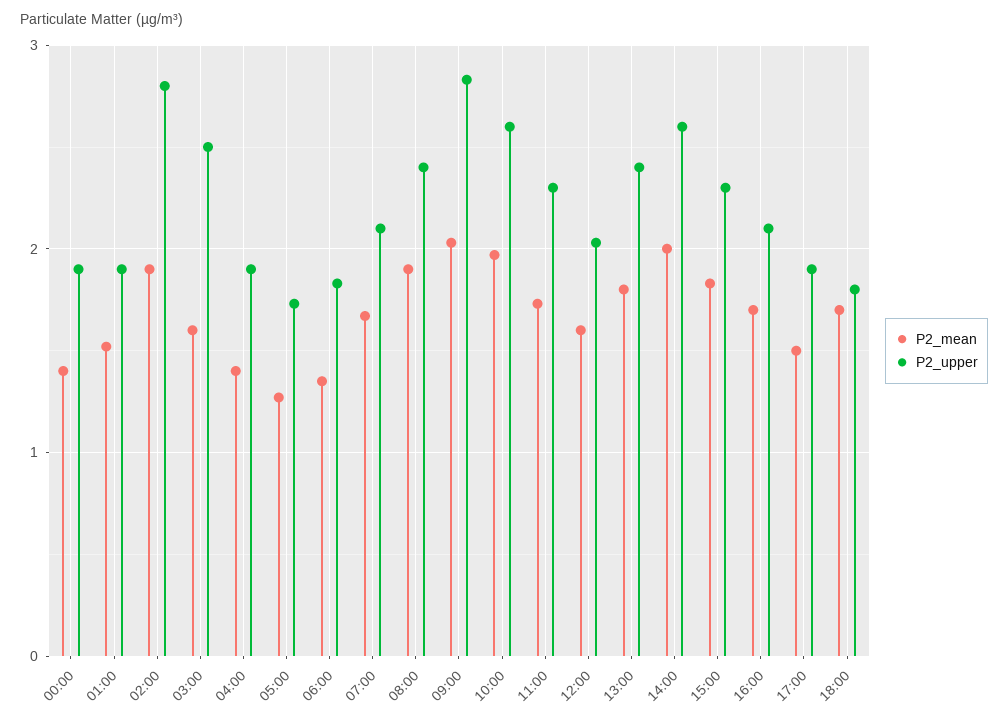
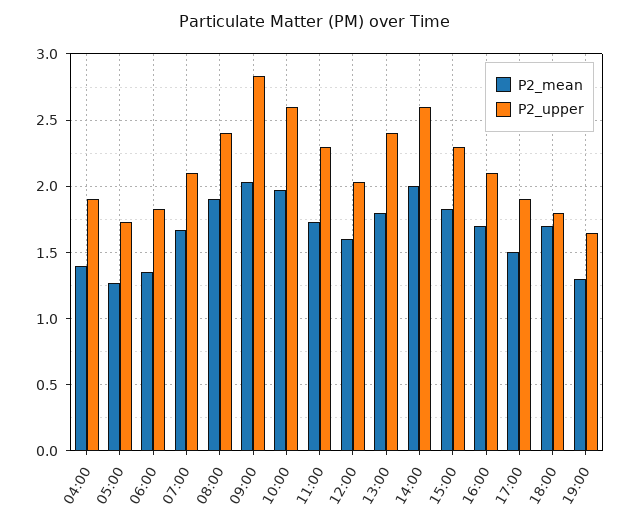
P2_mean, 00:00: 1.4 -> none
P2_upper, 00:00: 1.9 -> none
P2_mean, 01:00: 1.5 -> none
P2_upper, 01:00: 1.9 -> none
P2_mean, 02:00: 1.9 -> none
P2_upper, 02:00: 2.8 -> none
P2_mean, 03:00: 1.6 -> none
P2_upper, 03:00: 2.5 -> none
P2_mean, 19:00: none -> 1.3
P2_upper, 19:00: none -> 1.65

